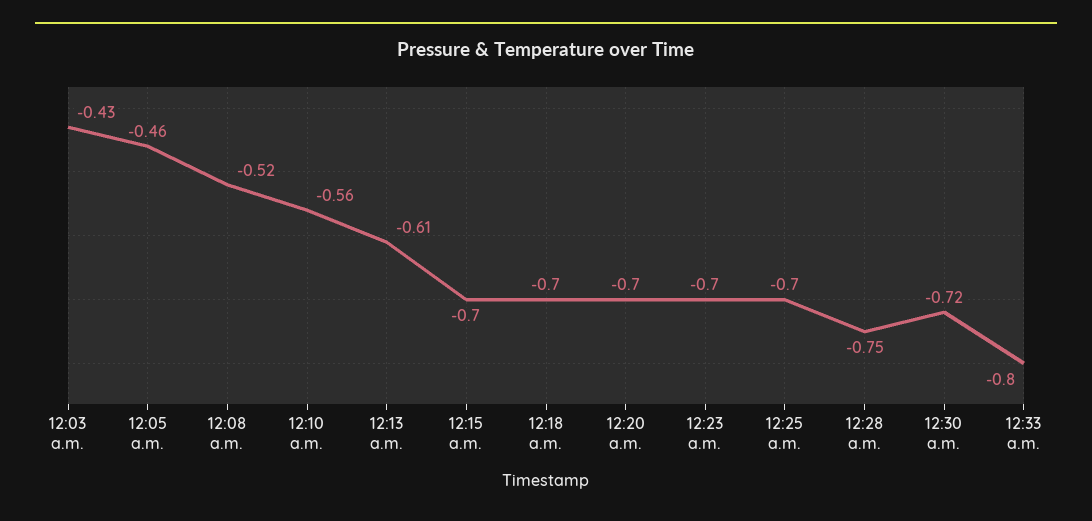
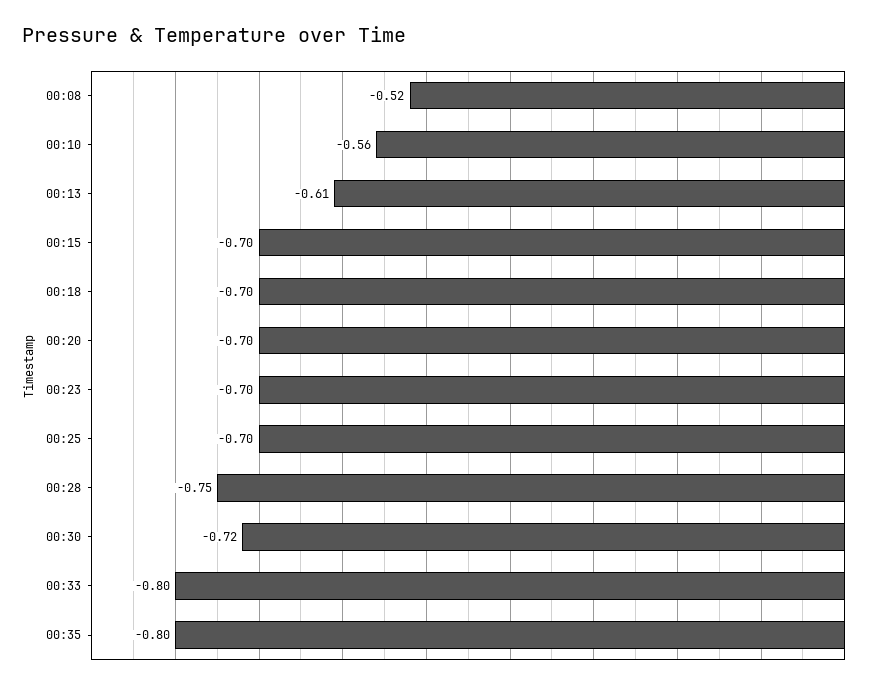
12:03 a.m.: -0.43 -> none
12:05 a.m.: -0.46 -> none
00:35: none -> -0.8

